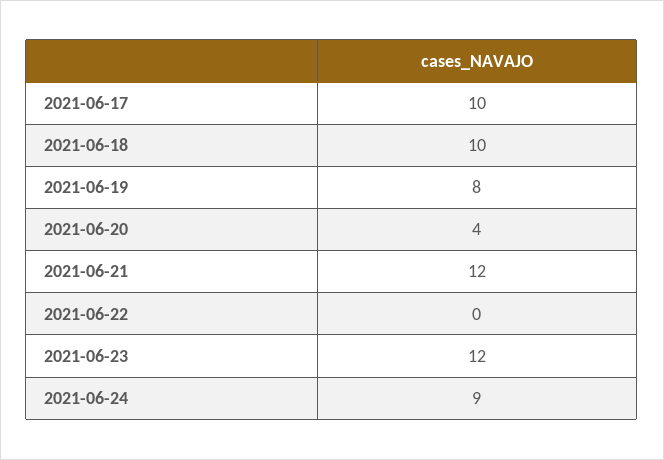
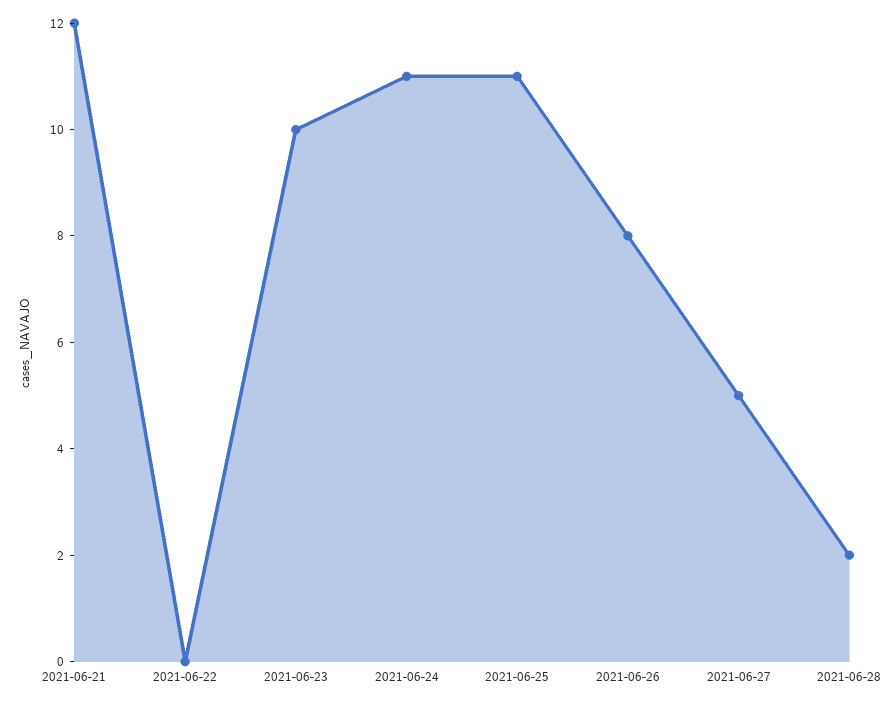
2021-06-17: 10 -> none
2021-06-18: 10 -> none
2021-06-19: 8 -> none
2021-06-20: 4 -> none
2021-06-23: 12 -> 10
2021-06-24: 9 -> 11
2021-06-25: none -> 11
2021-06-26: none -> 8
2021-06-27: none -> 5
2021-06-28: none -> 2

